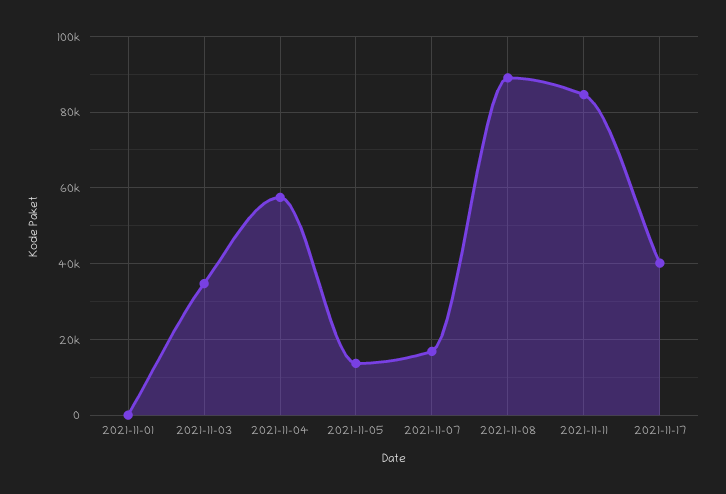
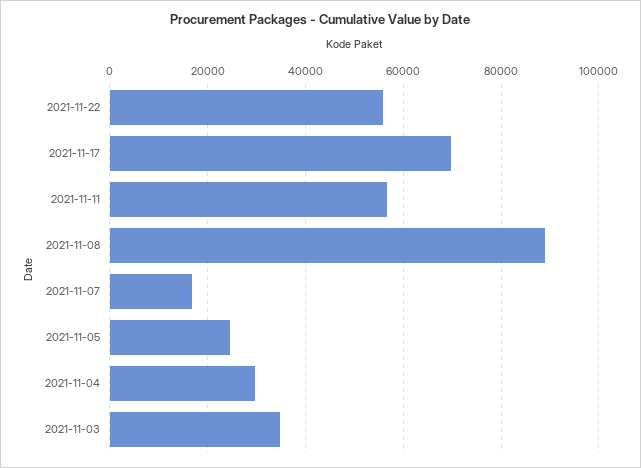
2021-11-01: 0 -> none
2021-11-04: 58000 -> 30000
2021-11-05: 14000 -> 24000
2021-11-11: 84000 -> 56000
2021-11-17: 40000 -> 70000
2021-11-22: none -> 56000

